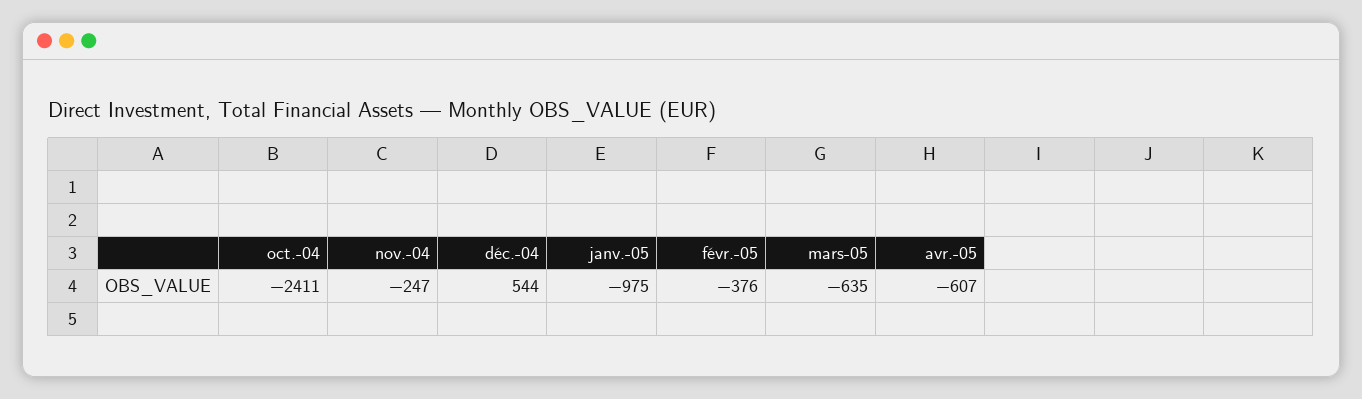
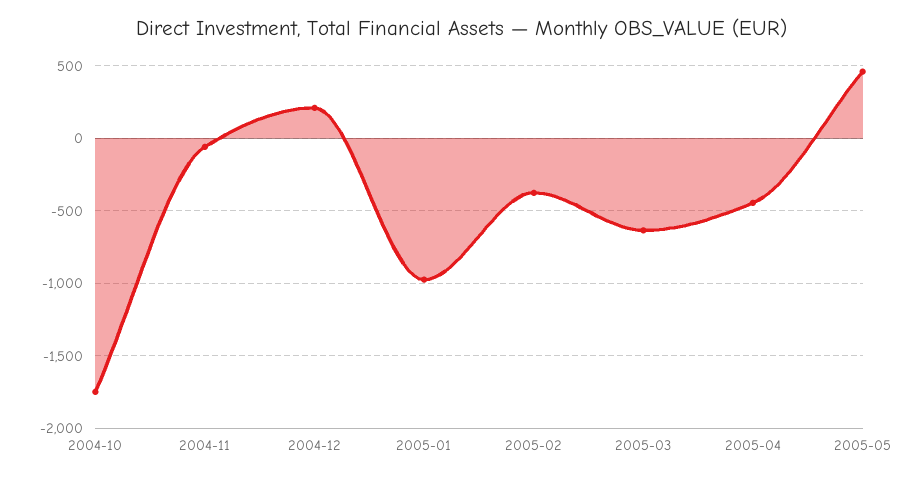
oct.-04: -2411 -> -1750
nov.-04: -247 -> -50
déc.-04: 544 -> 200
avr.-05: -607 -> -450
2005-05: none -> 450

